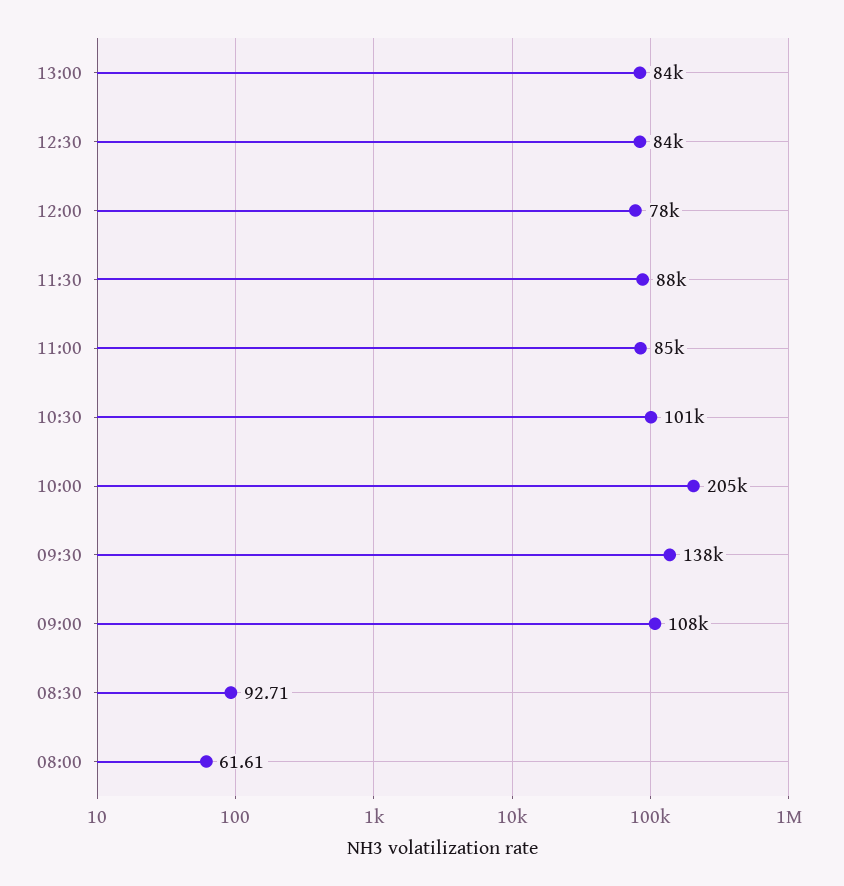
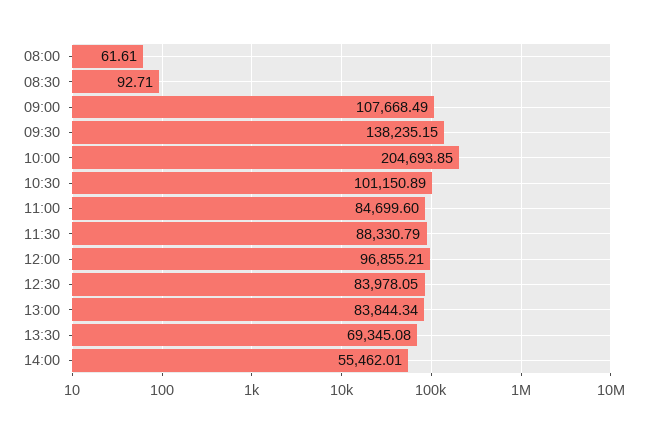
12:00: 78000 -> 96855.21
13:30: none -> 69345.08
14:00: none -> 55462.01

